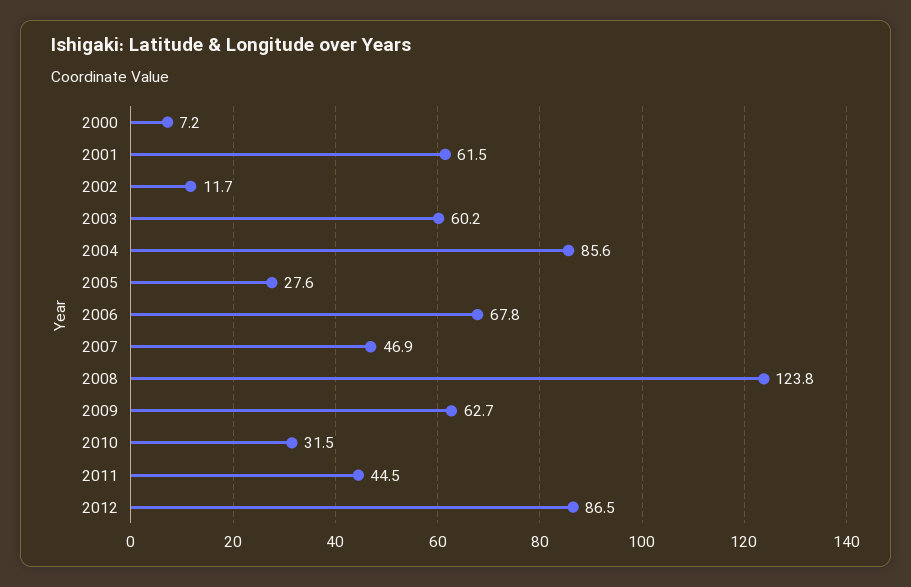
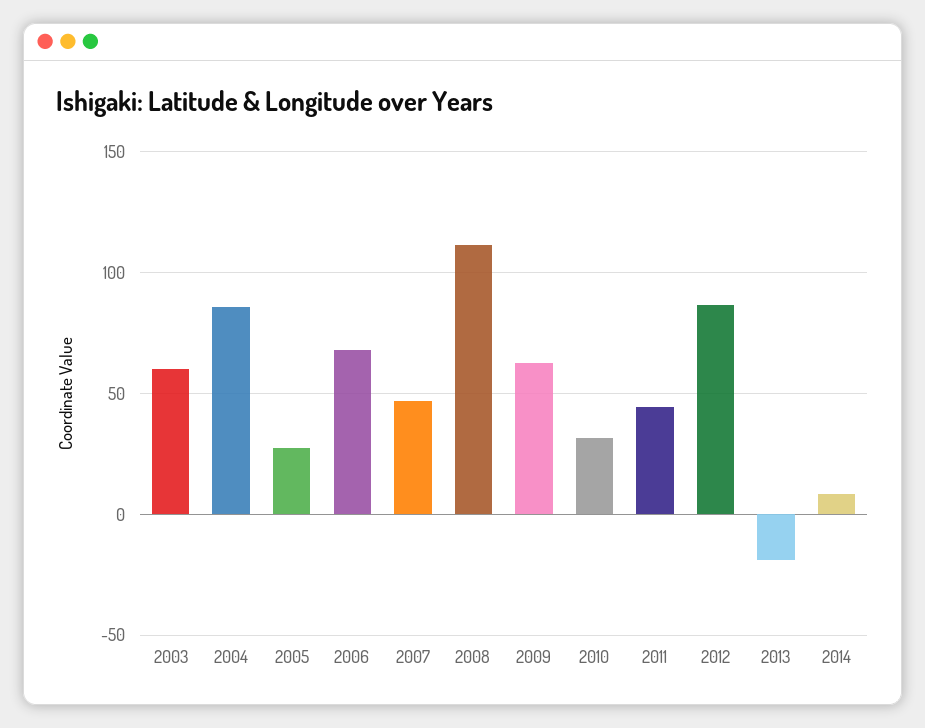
2000: 7.2 -> none
2001: 61.5 -> none
2002: 11.7 -> none
2008: 123.8 -> 110
2013: none -> -20
2014: none -> 10

